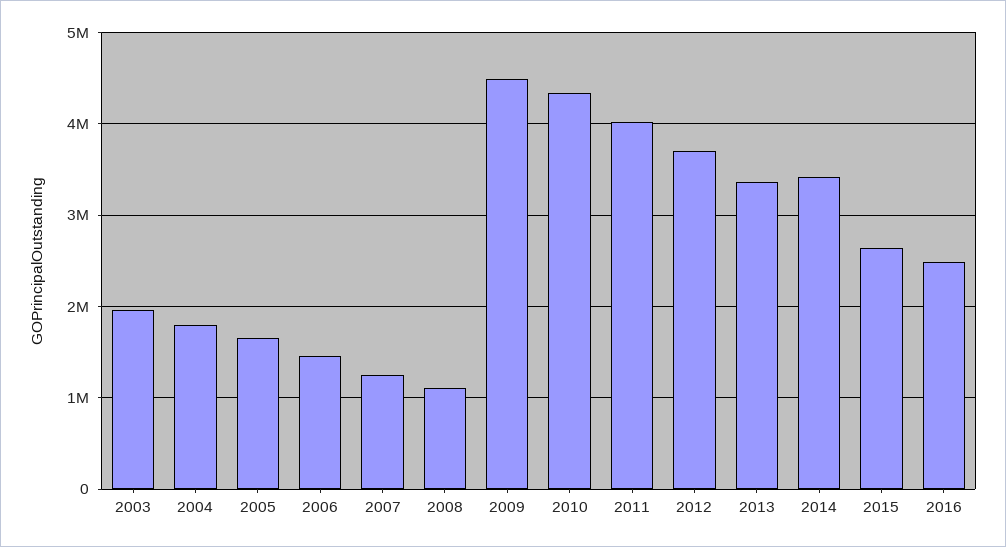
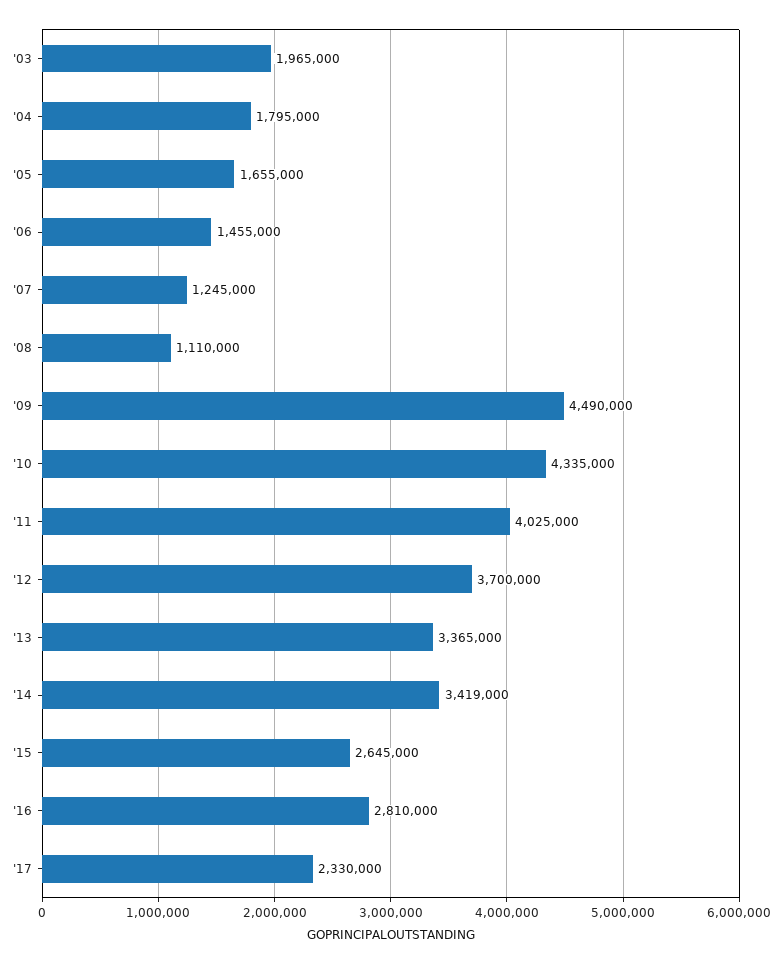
2016: 2500000 -> 2810000
'17: none -> 2330000

